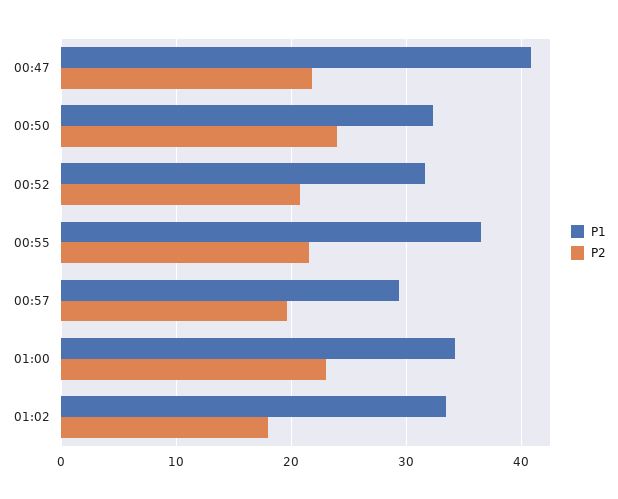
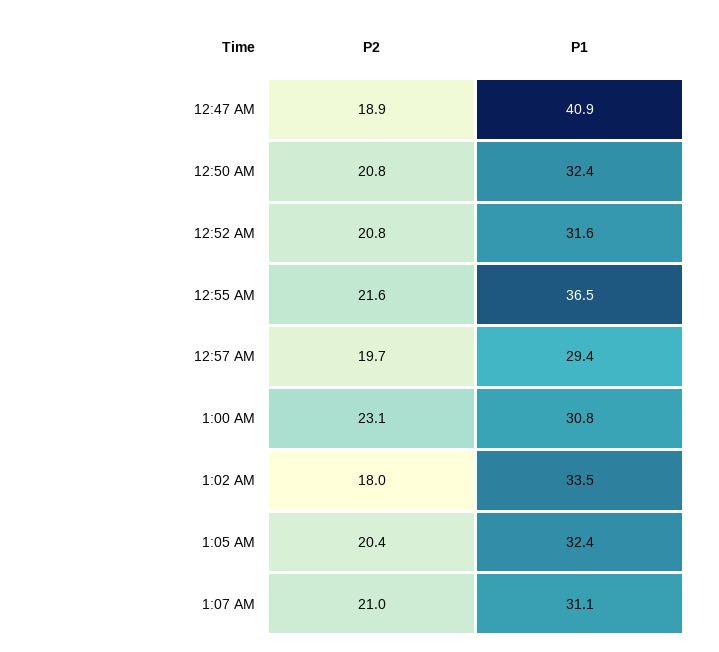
P2, 00:47: 22 -> 18.9
P2, 00:50: 24 -> 20.8
P1, 01:00: 34 -> 30.8
P2, 1:05 AM: none -> 20.4
P1, 1:05 AM: none -> 32.4
P2, 1:07 AM: none -> 21
P1, 1:07 AM: none -> 31.1

